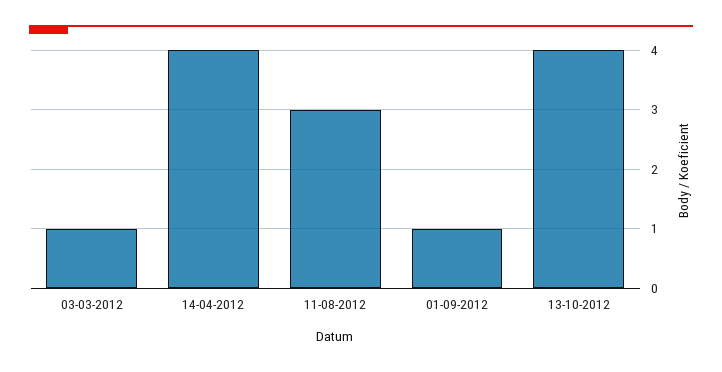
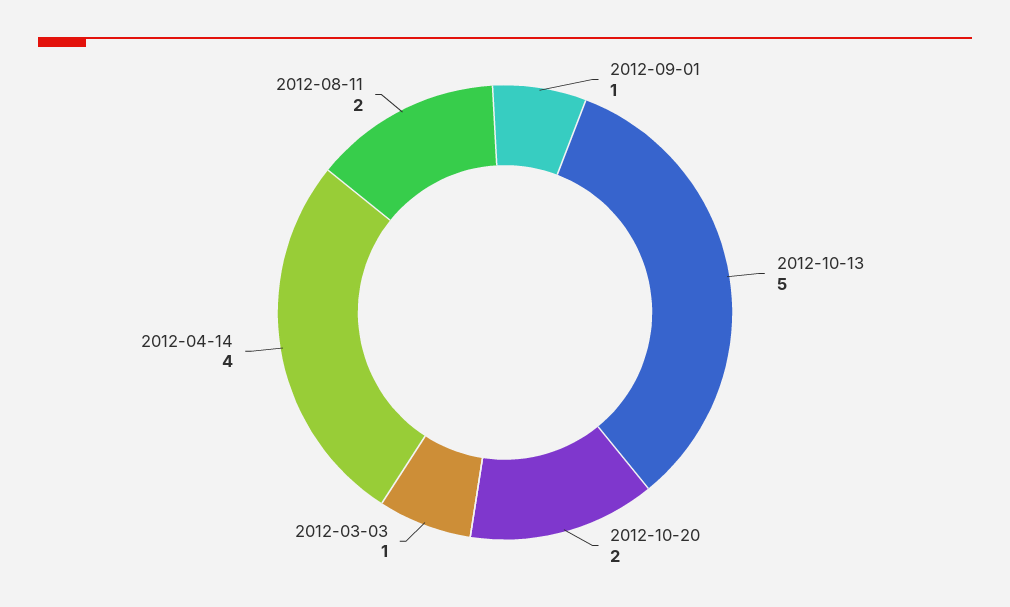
11-08-2012: 3 -> 2
13-10-2012: 4 -> 5
2012-10-20: none -> 2

